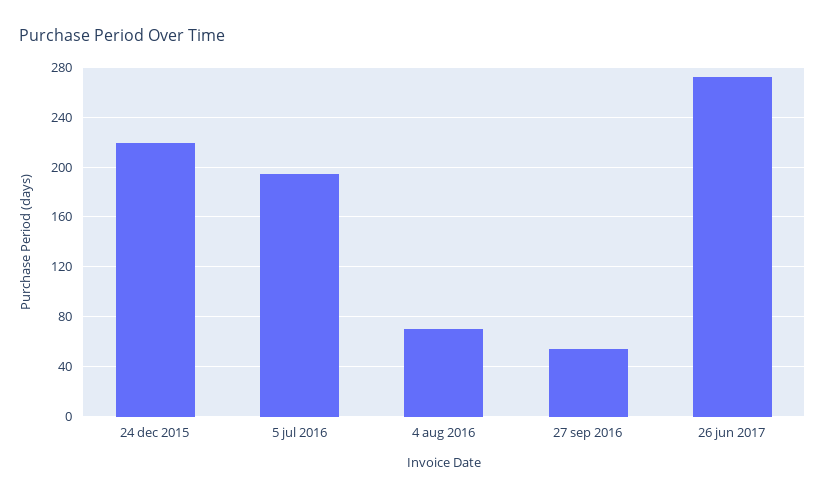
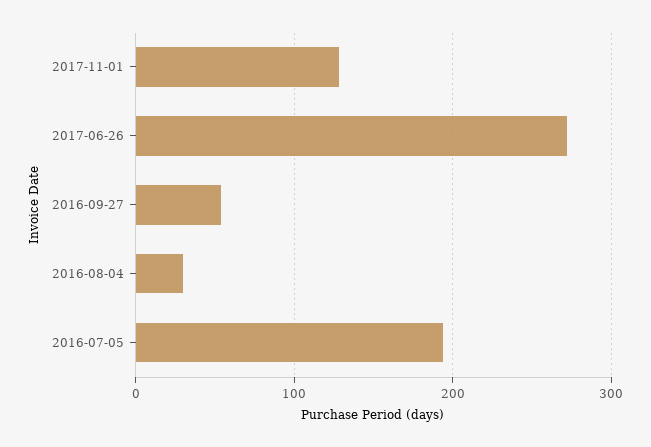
24 dec 2015: 220 -> none
4 aug 2016: 70 -> 30
2017-11-01: none -> 130

